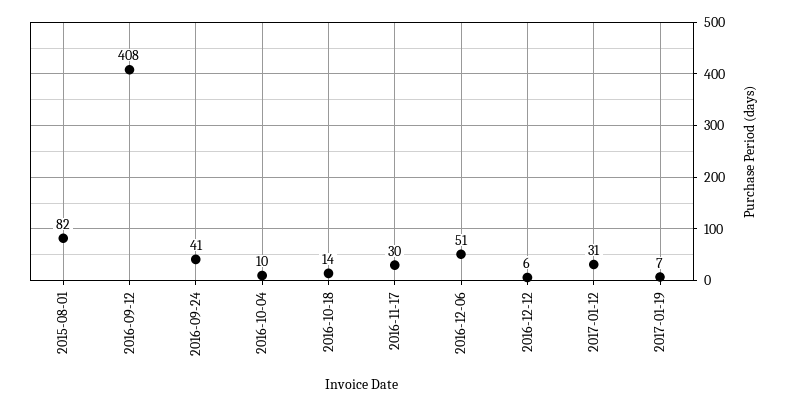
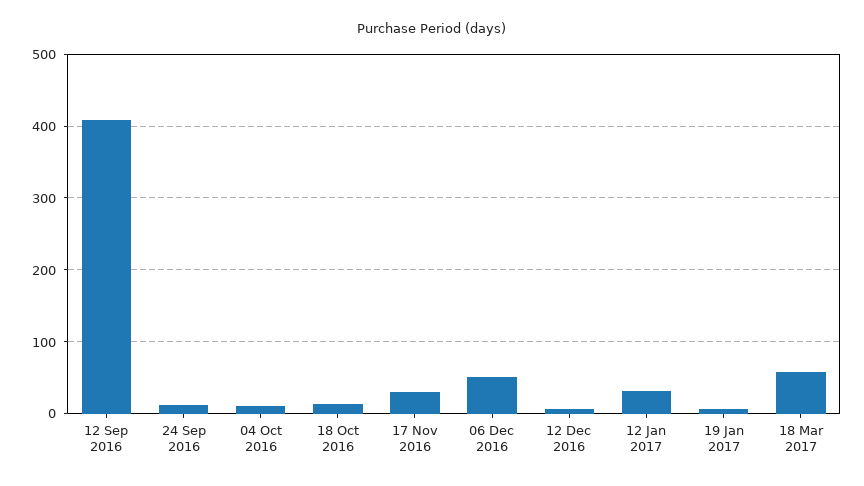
2015-08-01: 82 -> none
2016-09-24: 41 -> 10
18 Mar 2017: none -> 60

